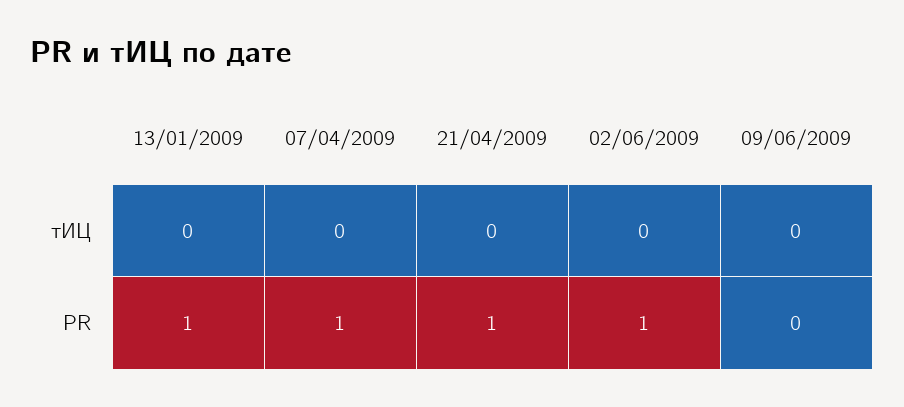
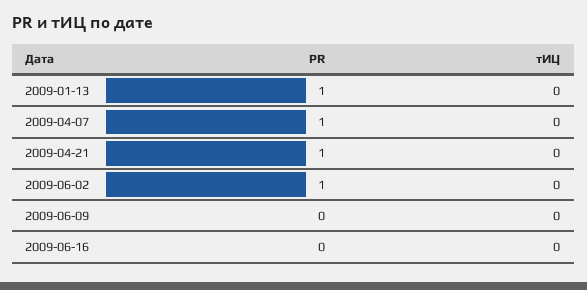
2009-06-16, PR: none -> 0
2009-06-16, тИЦ: none -> 0

